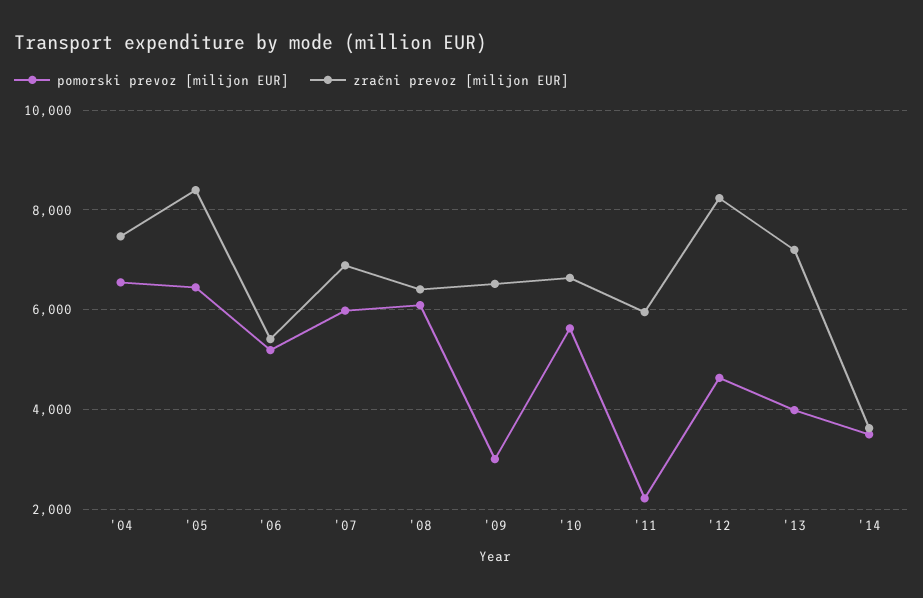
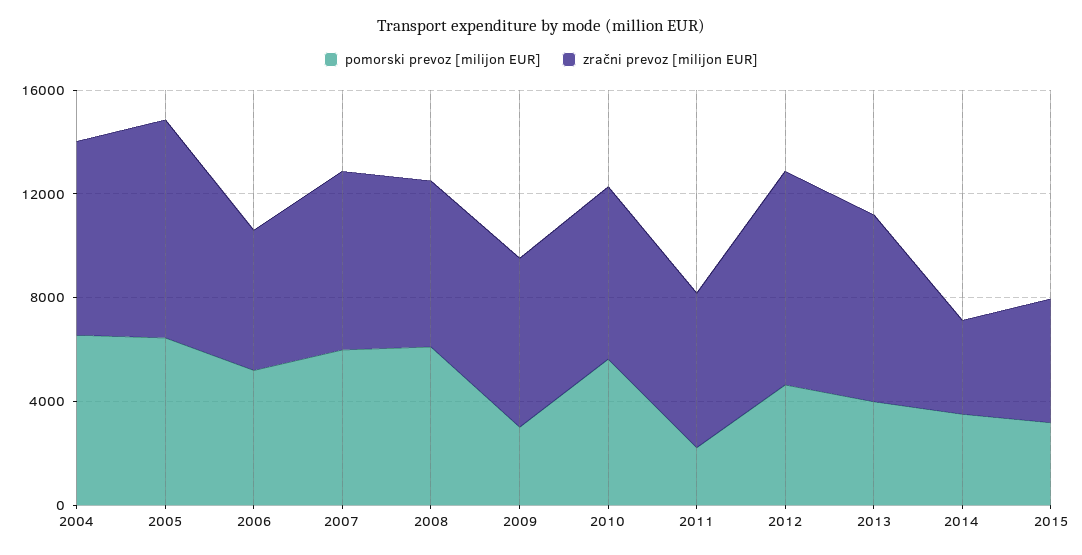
pomorski prevoz [milijon EUR], 2015: none -> 3000
zračni prevoz [milijon EUR], 2015: none -> 5000

